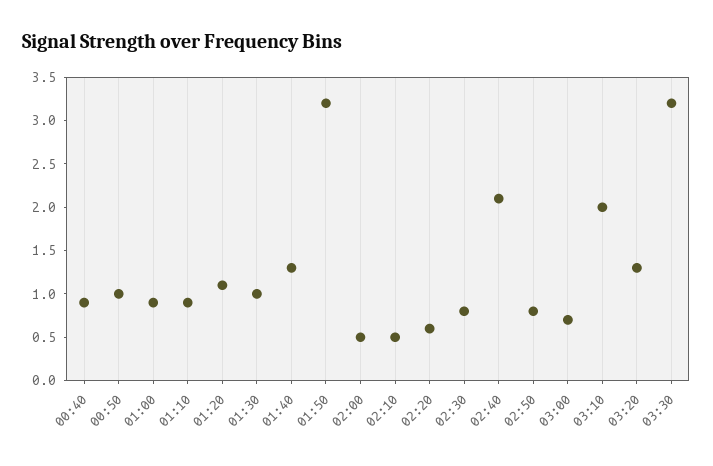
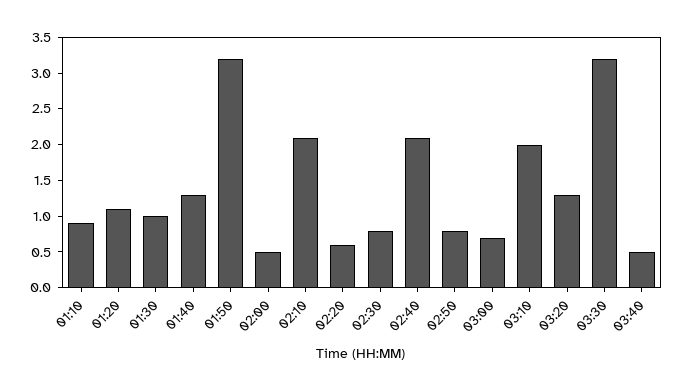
00:40: 0.9 -> none
00:50: 1 -> none
01:00: 0.9 -> none
02:10: 0.5 -> 2
03:40: none -> 0.5

